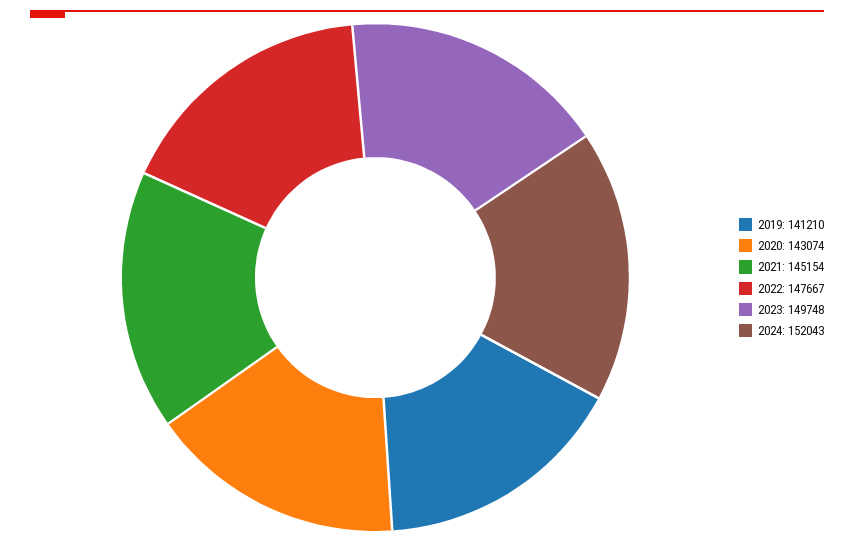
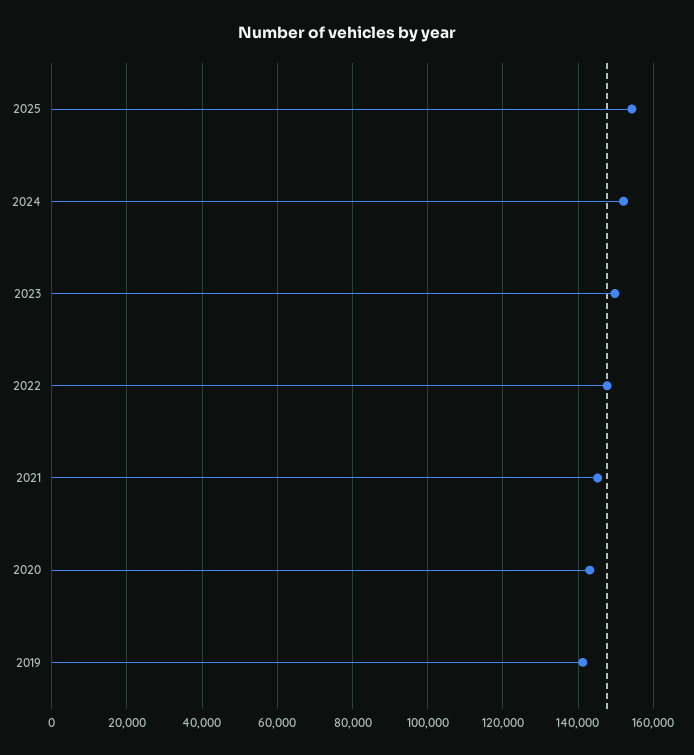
2025: none -> 154000

